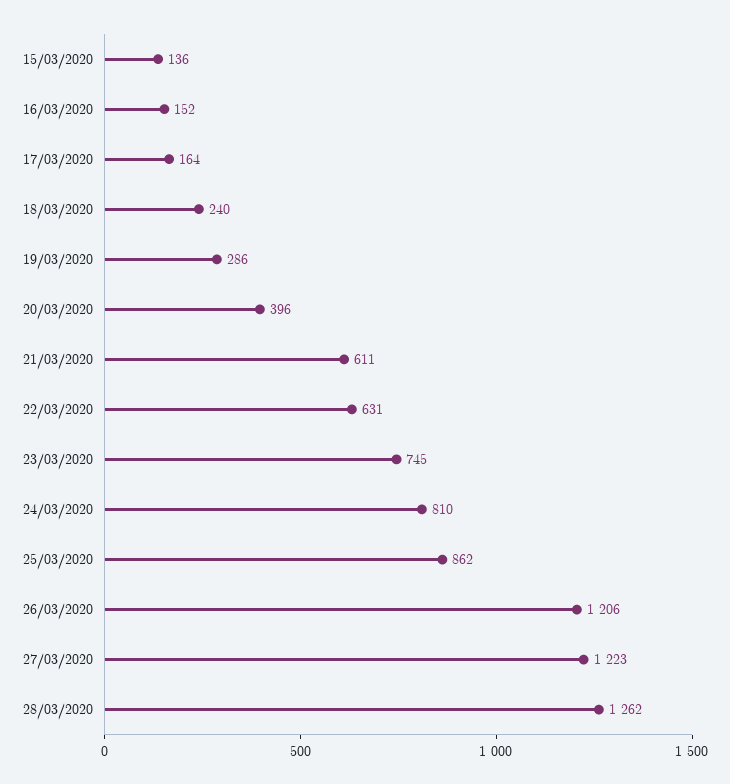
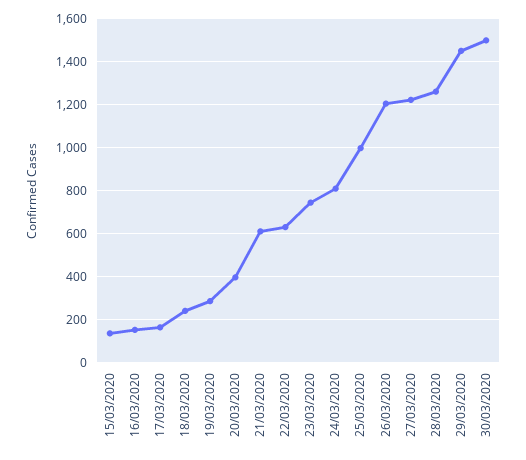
25/03/2020: 862 -> 1000
29/03/2020: none -> 1450
30/03/2020: none -> 1500

